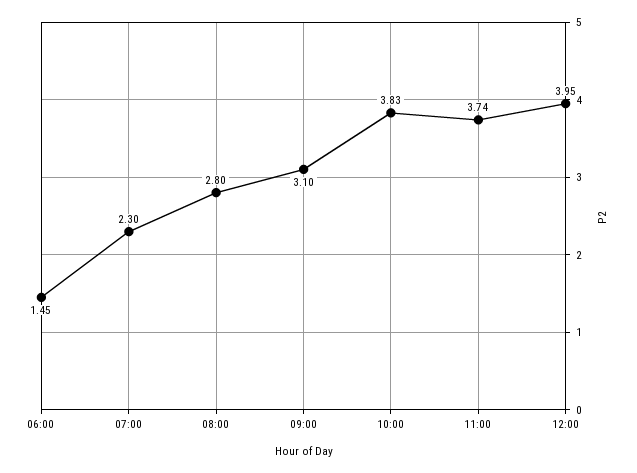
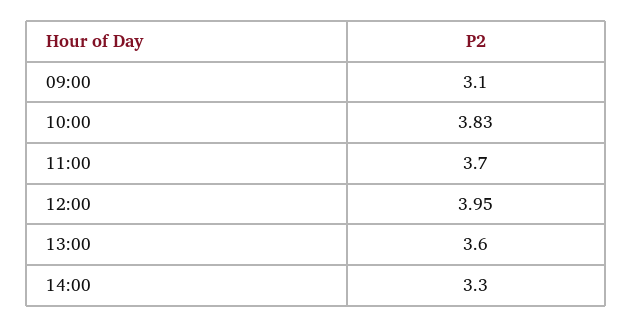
06:00: 1.45 -> none
07:00: 2.3 -> none
08:00: 2.8 -> none
11:00: 3.74 -> 3.7
13:00: none -> 3.6
14:00: none -> 3.3

